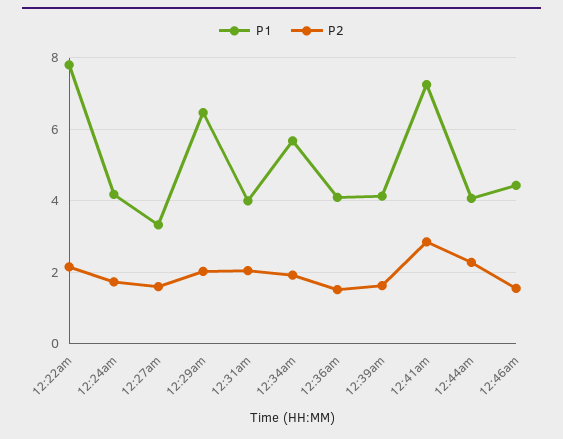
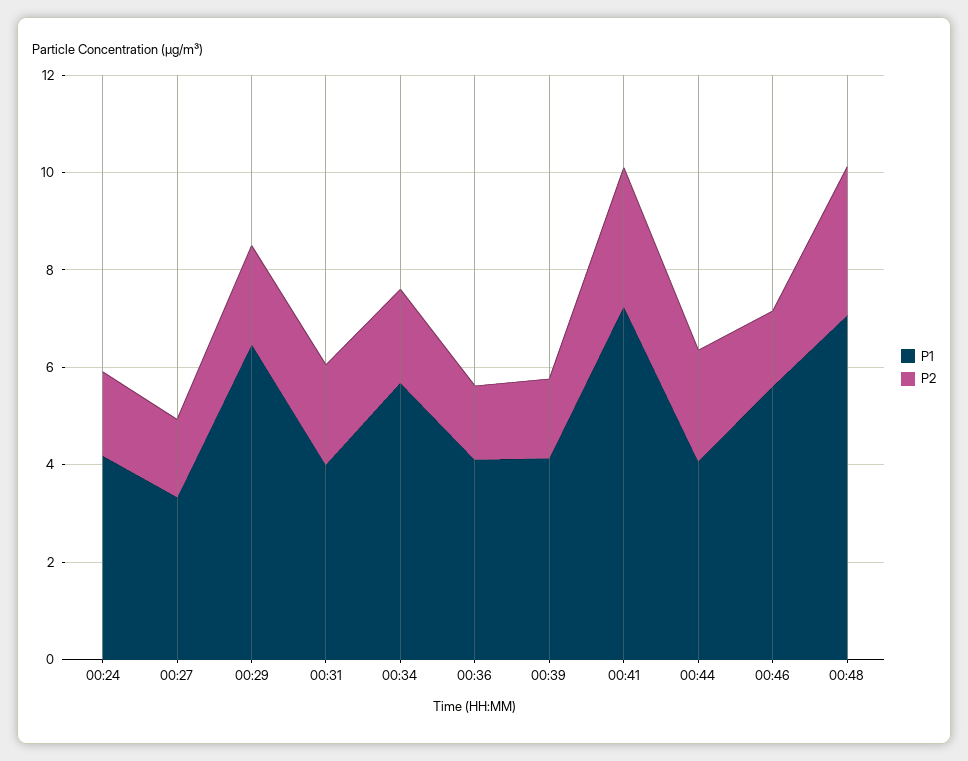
P1, 12:22am: 7.8 -> none
P2, 12:22am: 2.2 -> none
P1, 12:46am: 4.4 -> 5.5
P1, 00:48: none -> 7
P2, 00:48: none -> 3

